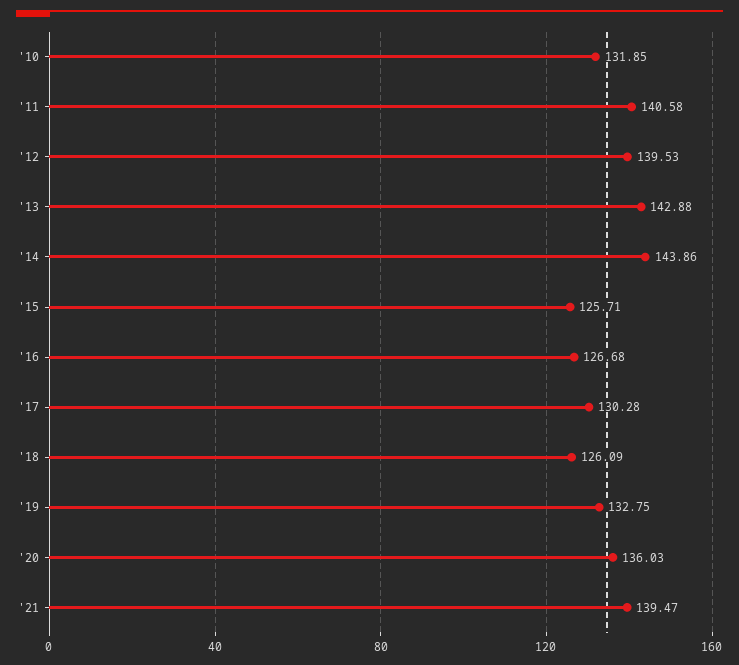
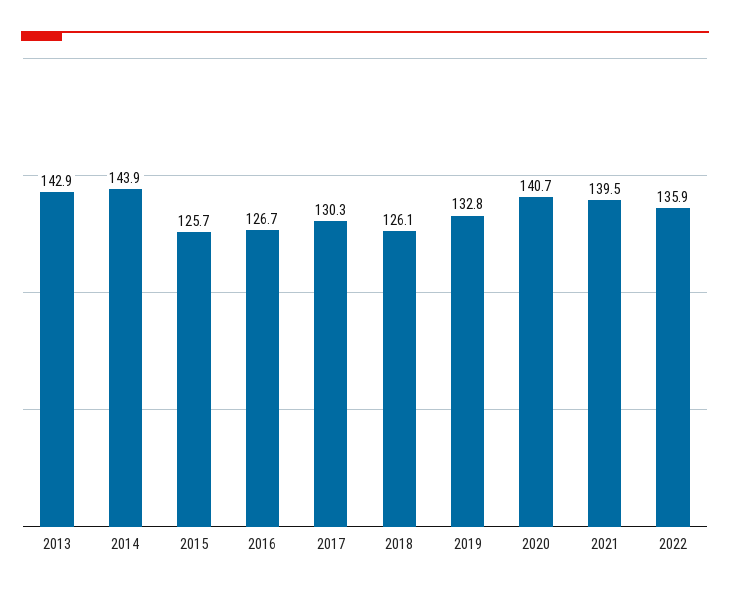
'10: 131.85 -> none
'11: 140.58 -> none
'12: 139.53 -> none
'20: 136.03 -> 140.7
2022: none -> 135.9

